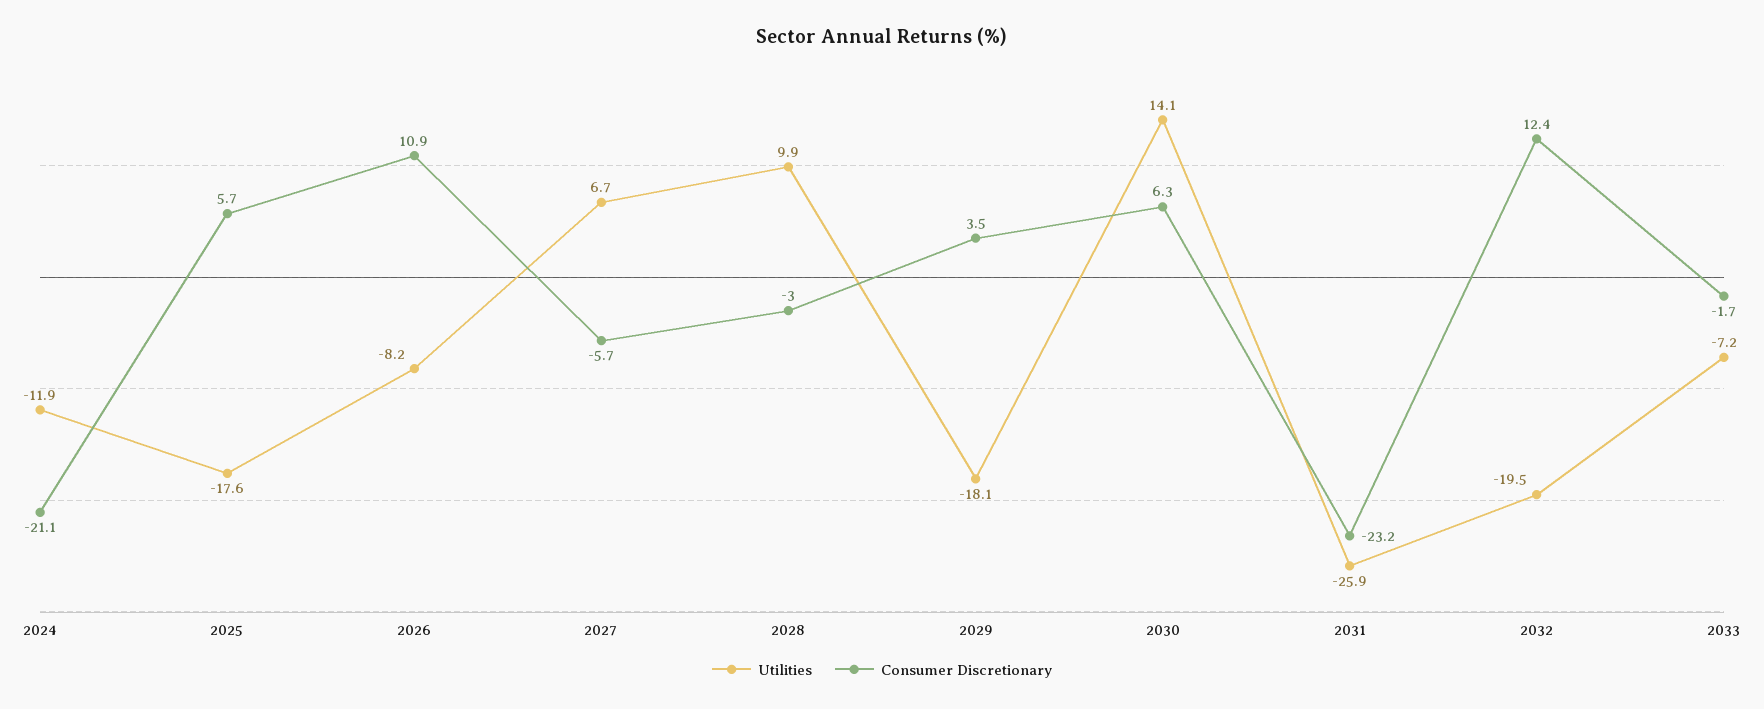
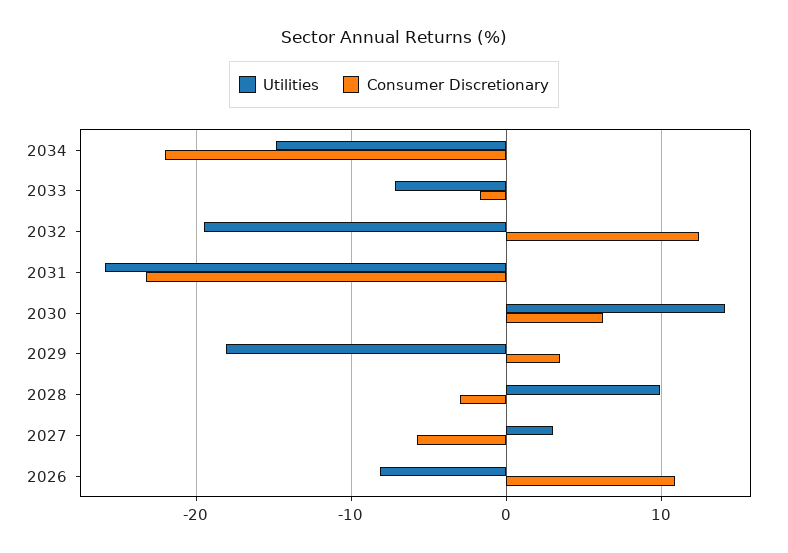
Utilities, 2024: -11.9 -> none
Consumer Discretionary, 2024: -21.1 -> none
Utilities, 2025: -17.6 -> none
Consumer Discretionary, 2025: 5.7 -> none
Utilities, 2027: 6.7 -> 3
Utilities, 2034: none -> -15
Consumer Discretionary, 2034: none -> -22

